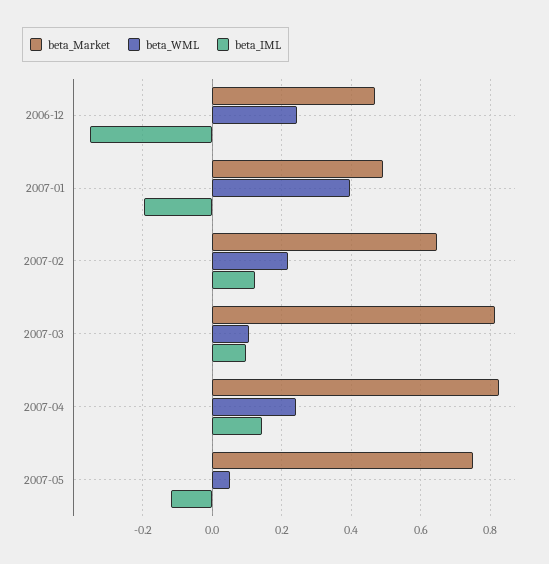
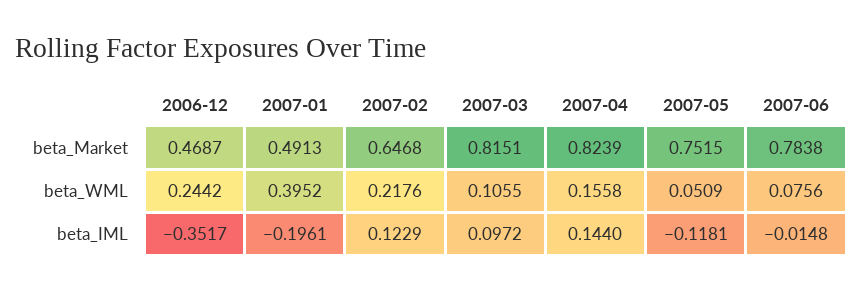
beta_WML, 2007-04: 0.24 -> 0.1558
beta_Market, 2007-06: none -> 0.7838
beta_WML, 2007-06: none -> 0.0756
beta_IML, 2007-06: none -> -0.0148

